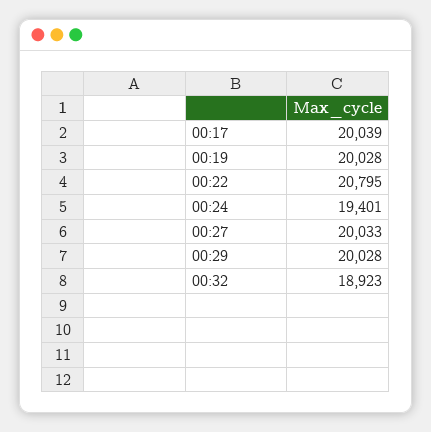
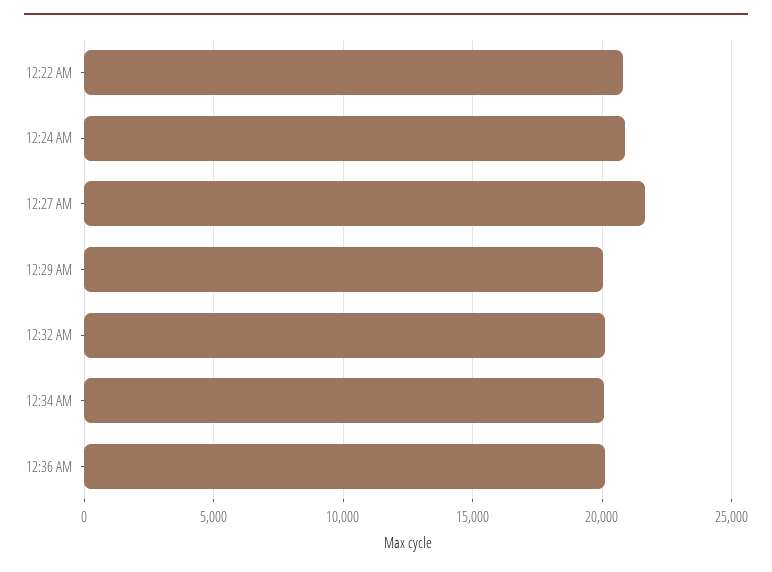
00:17: 20039 -> none
00:19: 20028 -> none
00:24: 19401 -> 21000
00:27: 20033 -> 21500
00:32: 18923 -> 20000
12:34 AM: none -> 20000
12:36 AM: none -> 20000

